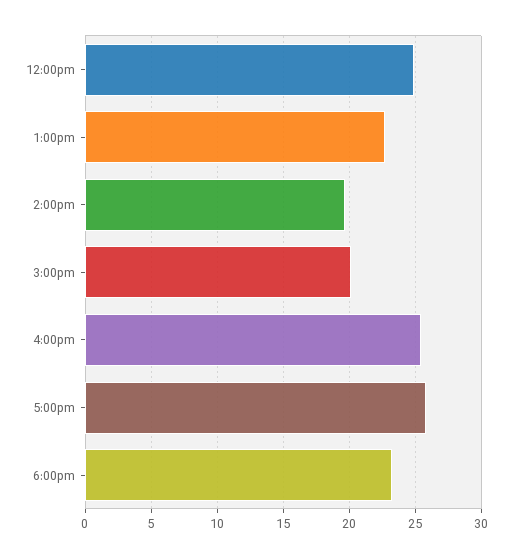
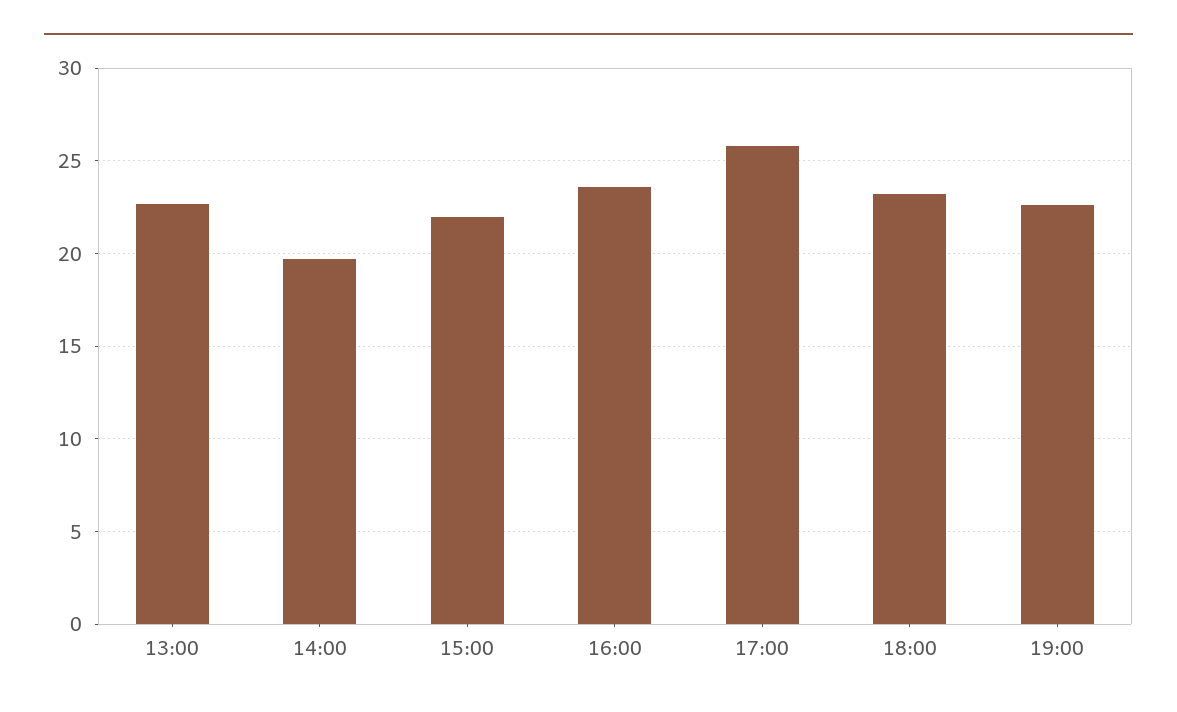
12:00pm: 25 -> none
3:00pm: 20 -> 22
4:00pm: 25.5 -> 23.5
19:00: none -> 22.5

